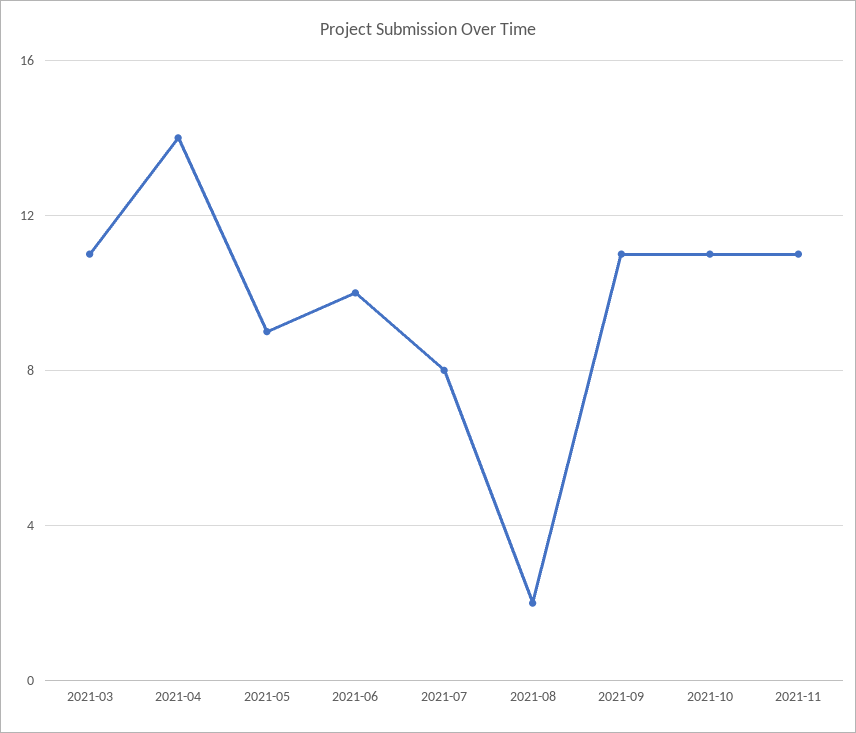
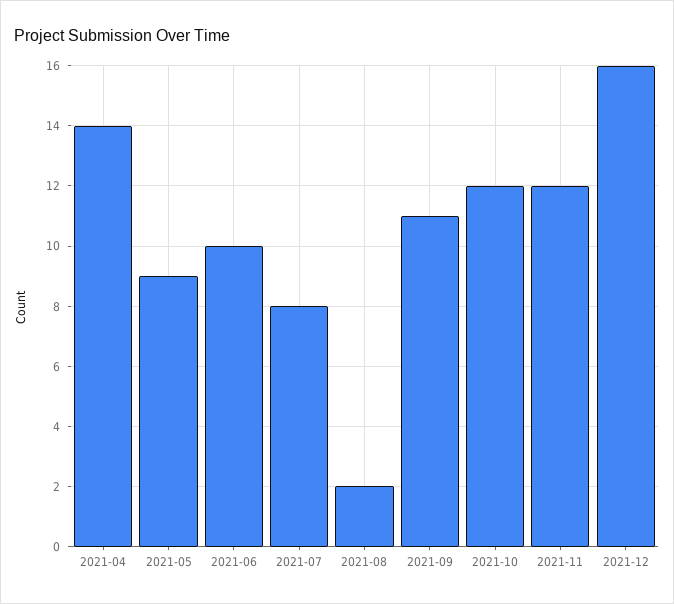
2021-03: 11 -> none
2021-10: 11 -> 12
2021-11: 11 -> 12
2021-12: none -> 16

